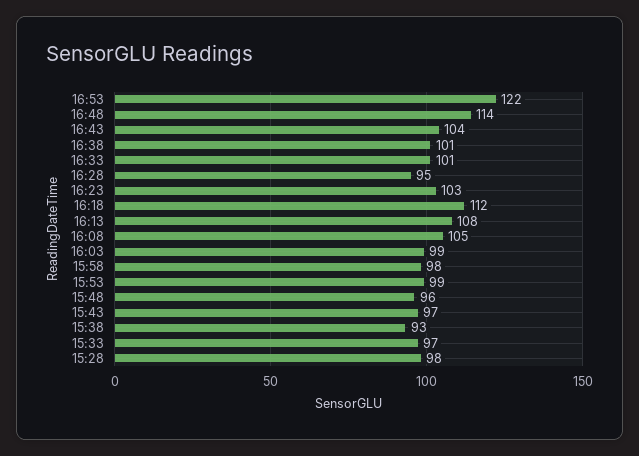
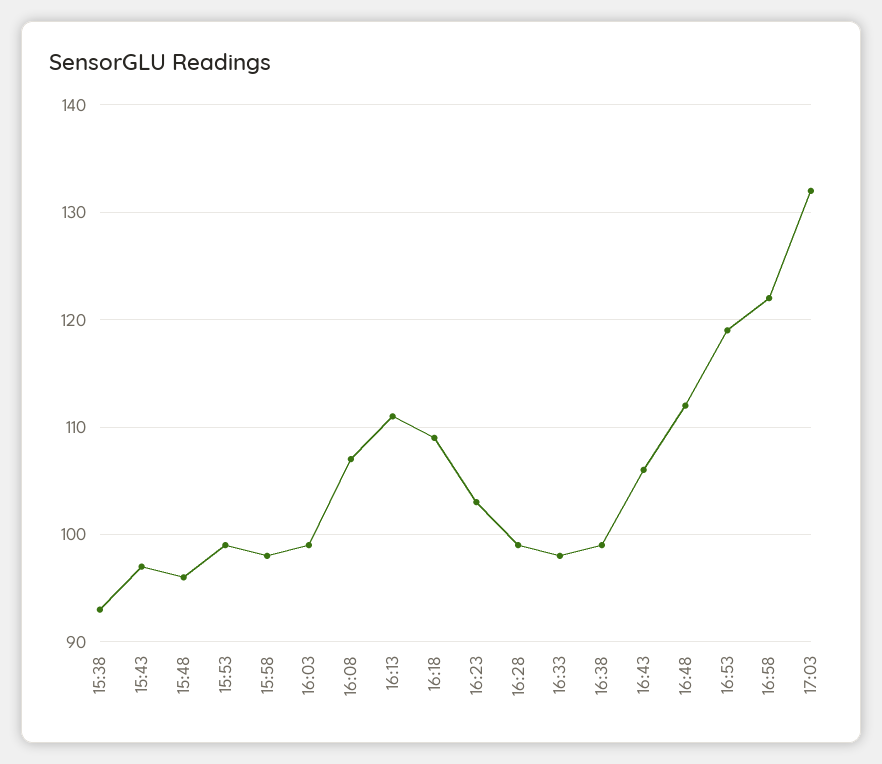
16:53: 122 -> 119
16:48: 114 -> 112
16:43: 104 -> 106
16:38: 101 -> 99
16:33: 101 -> 98
16:28: 95 -> 99
16:18: 112 -> 109
16:13: 108 -> 111
16:08: 105 -> 107
15:33: 97 -> none
15:28: 98 -> none
16:58: none -> 122
17:03: none -> 132

